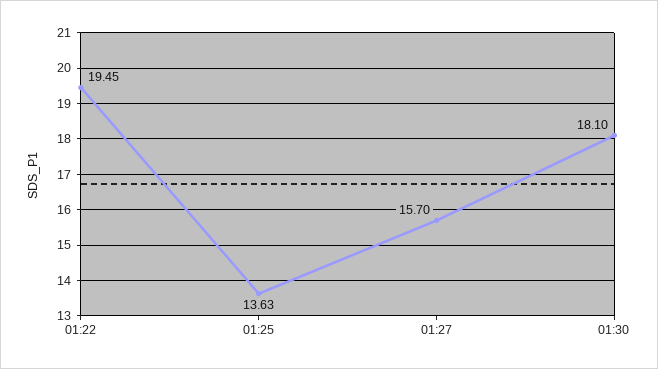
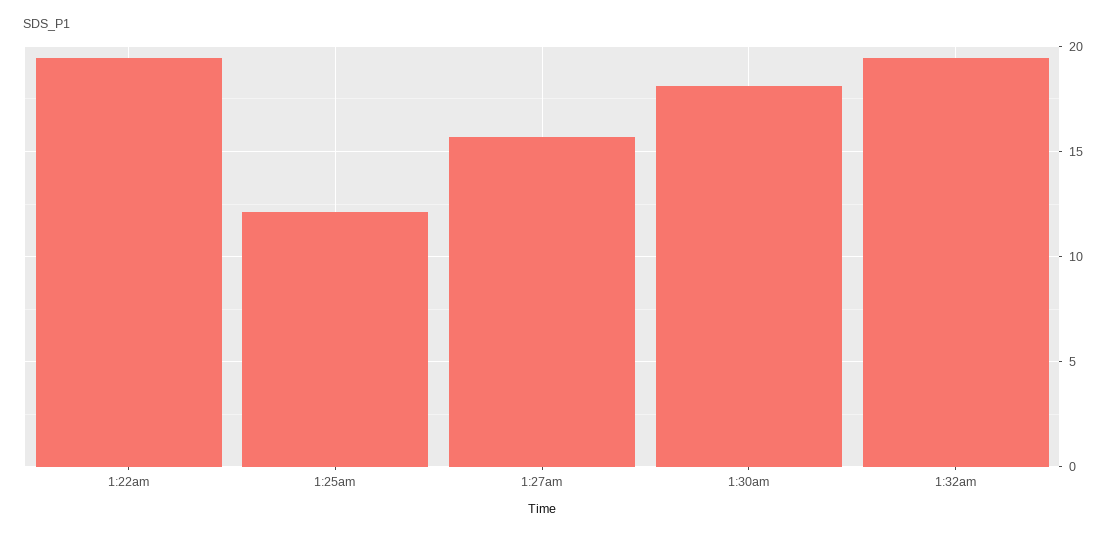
01:25: 13.63 -> 12
1:32am: none -> 19.5

